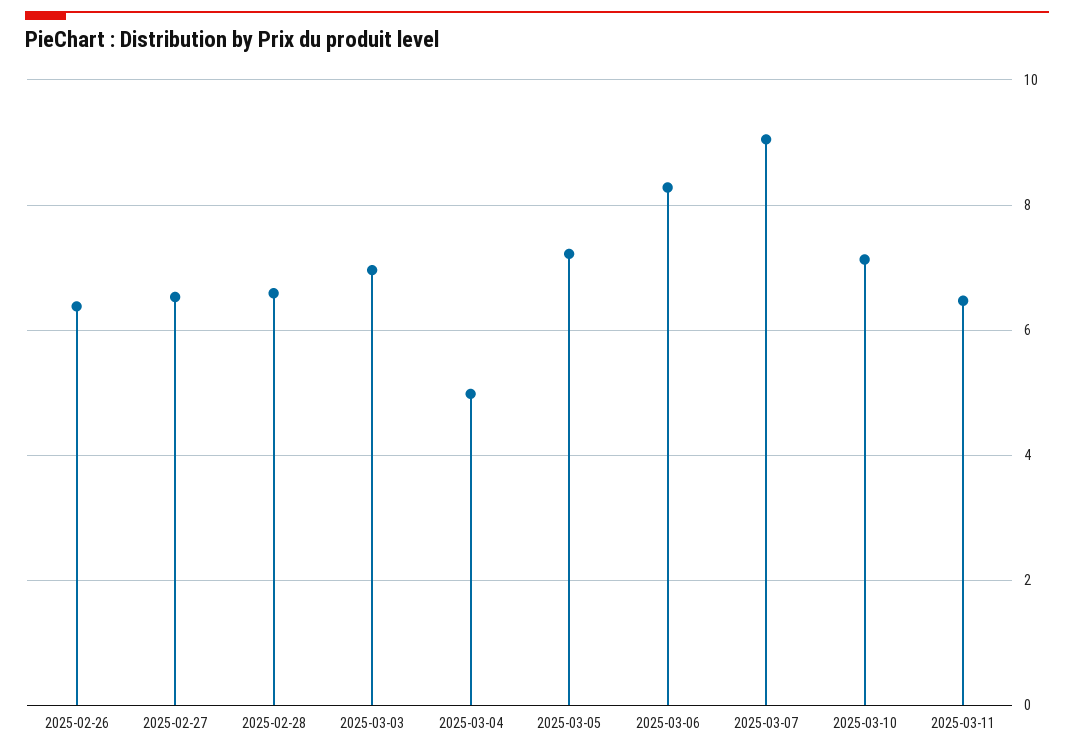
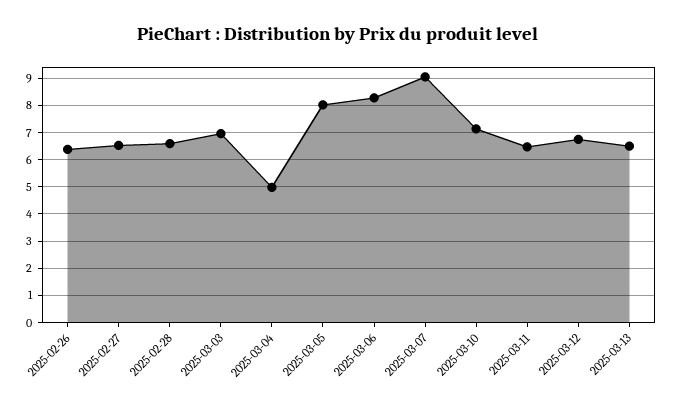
2025-03-05: 7.2 -> 8
2025-03-12: none -> 6.75
2025-03-13: none -> 6.5

